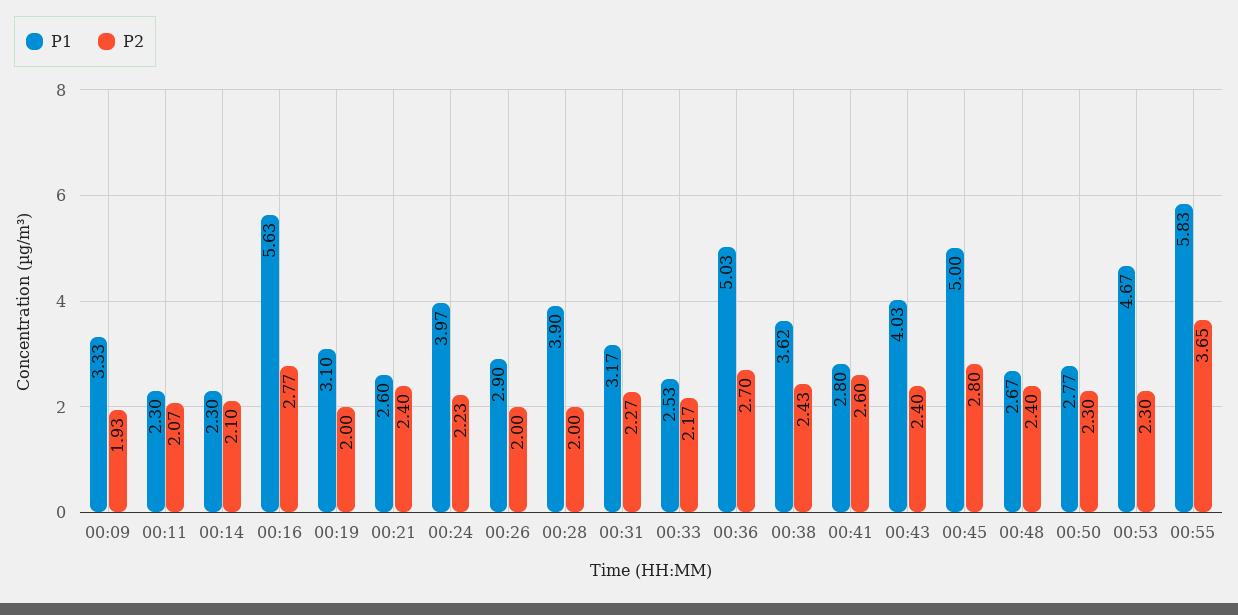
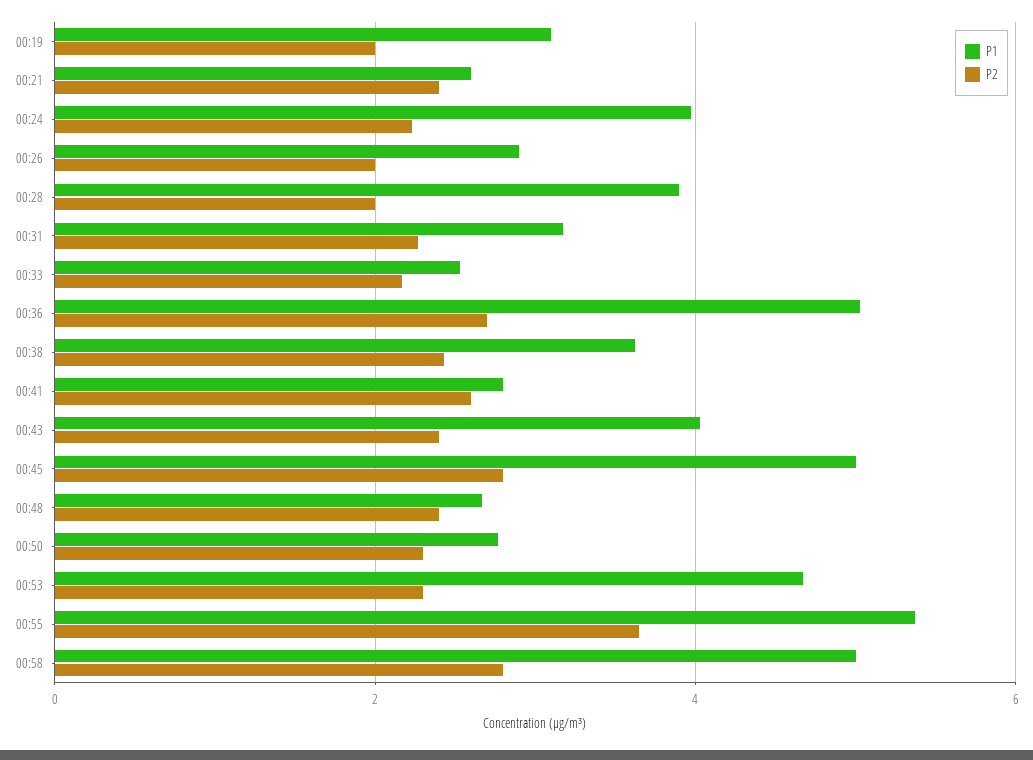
P1, 00:09: 3.33 -> none
P2, 00:09: 1.93 -> none
P1, 00:11: 2.3 -> none
P2, 00:11: 2.07 -> none
P1, 00:14: 2.3 -> none
P2, 00:14: 2.1 -> none
P1, 00:16: 5.63 -> none
P2, 00:16: 2.77 -> none
P1, 00:55: 5.83 -> 5.4
P1, 00:58: none -> 5
P2, 00:58: none -> 2.8

